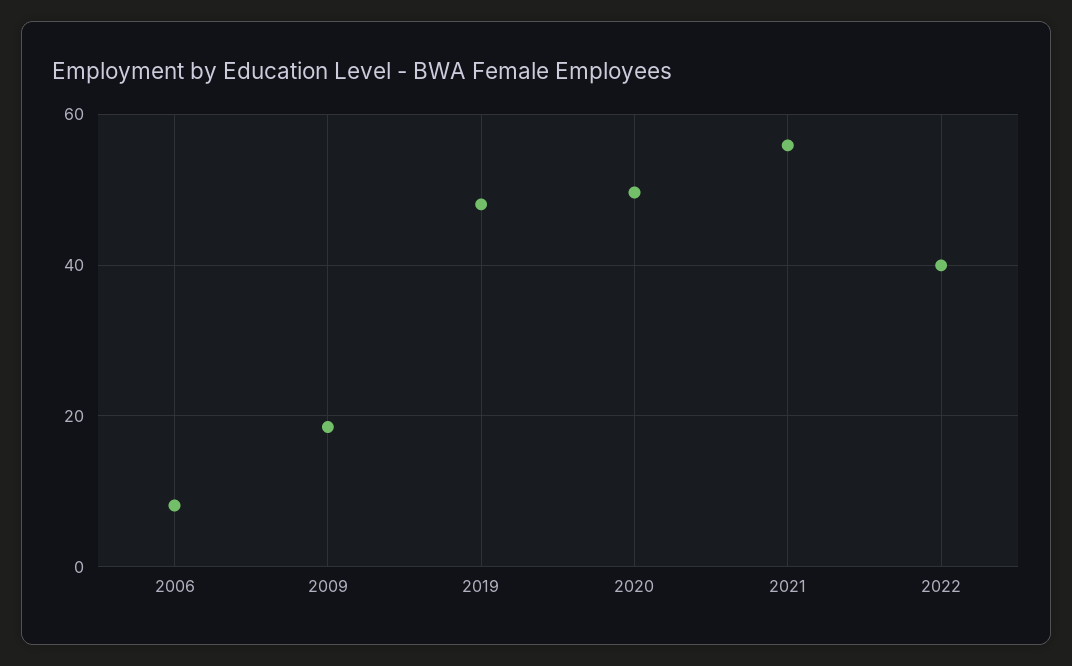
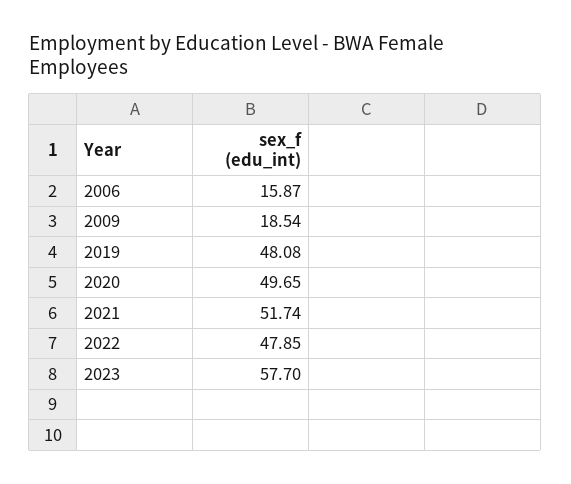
2006: 8 -> 15.87
2021: 56 -> 51.74
2022: 40 -> 47.85
2023: none -> 57.7

